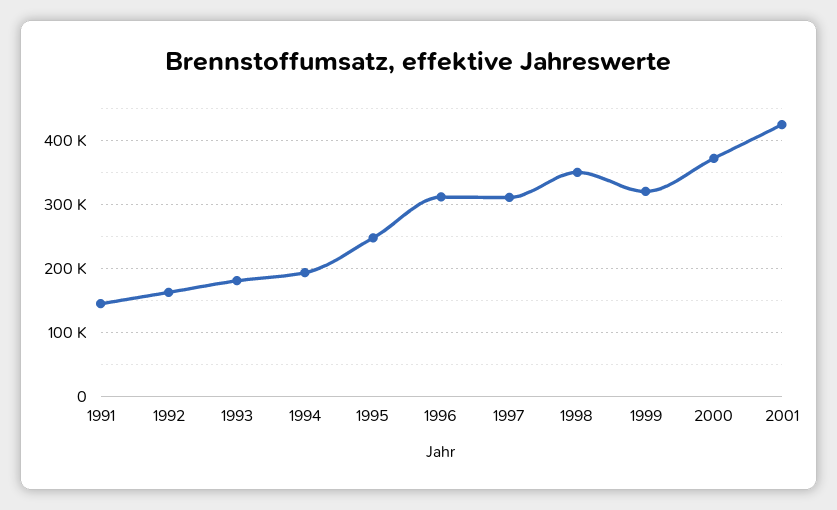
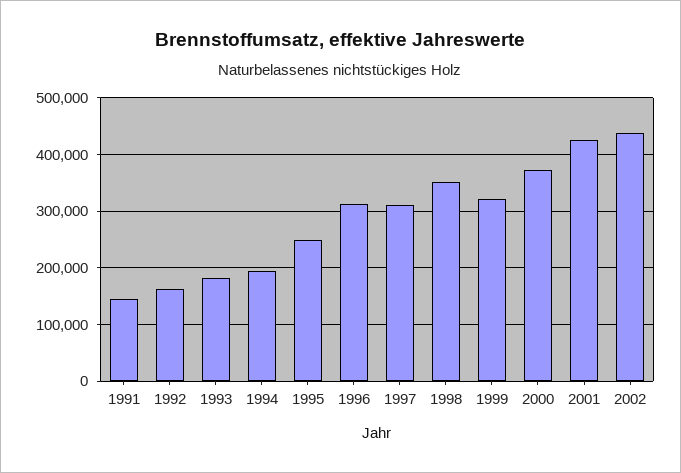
2002: none -> 440000

